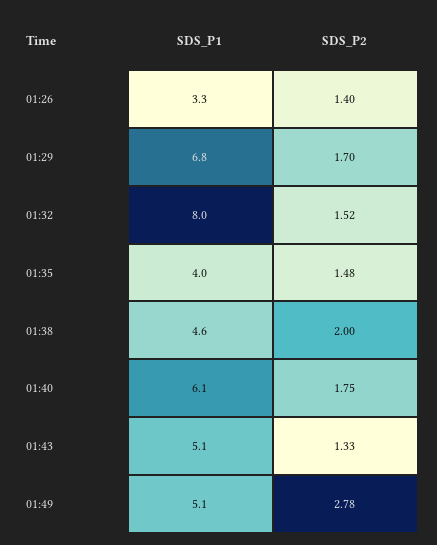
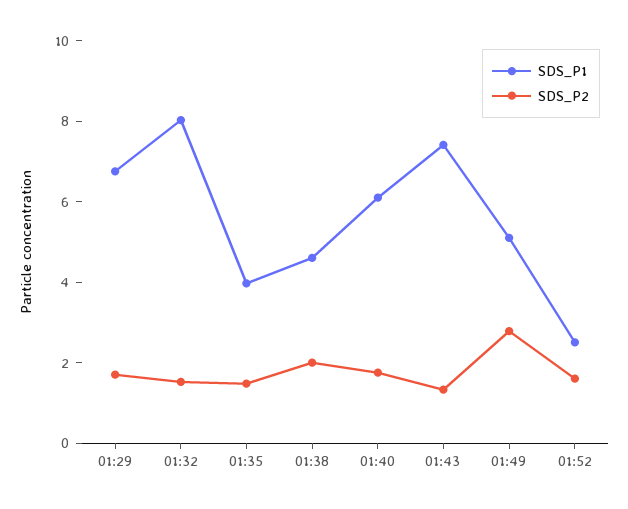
SDS_P1, 01:26: 3.3 -> none
SDS_P2, 01:26: 1.4 -> none
SDS_P1, 01:43: 5.1 -> 7.5
SDS_P1, 01:52: none -> 2.5
SDS_P2, 01:52: none -> 1.5

